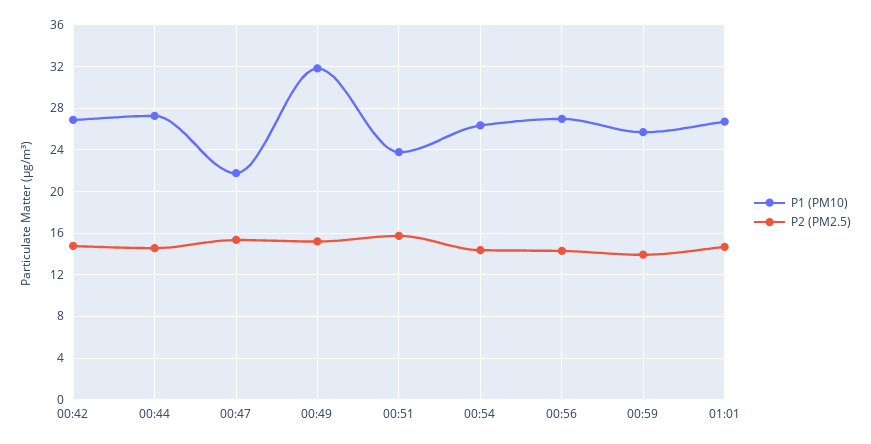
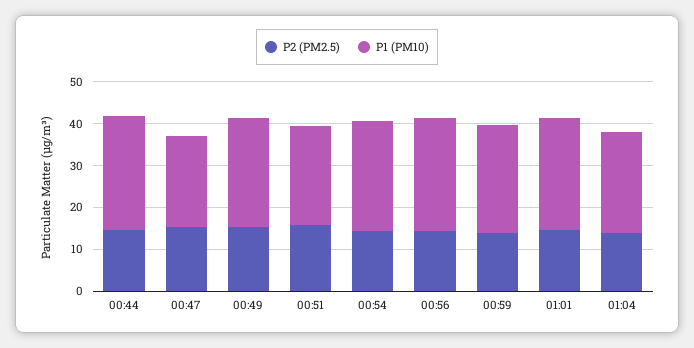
P1 (PM10), 00:42: 27 -> none
P2 (PM2.5), 00:42: 15 -> none
P1 (PM10), 00:49: 32 -> 26
P2 (PM2.5), 01:04: none -> 14
P1 (PM10), 01:04: none -> 24

